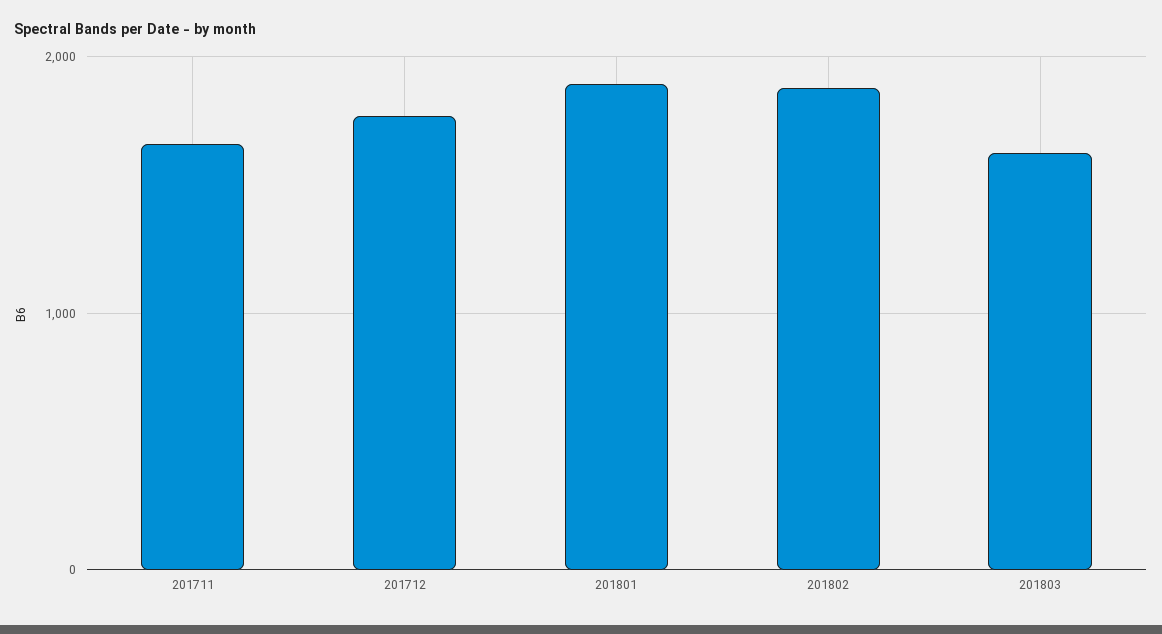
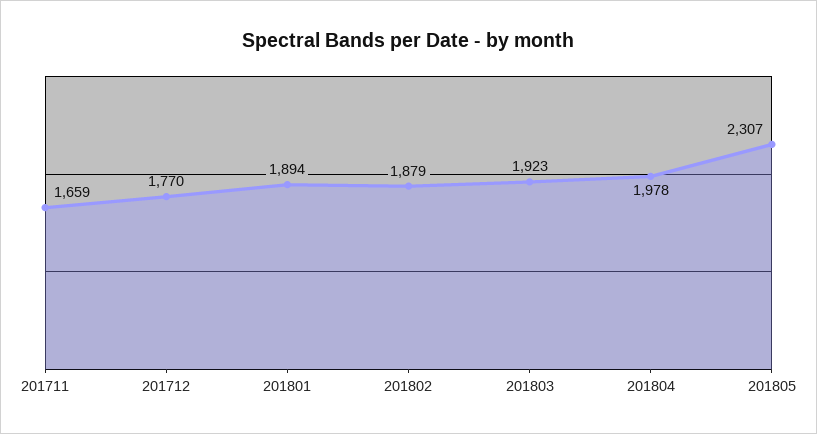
201803: 1600 -> 1923
201804: none -> 1978
201805: none -> 2307

